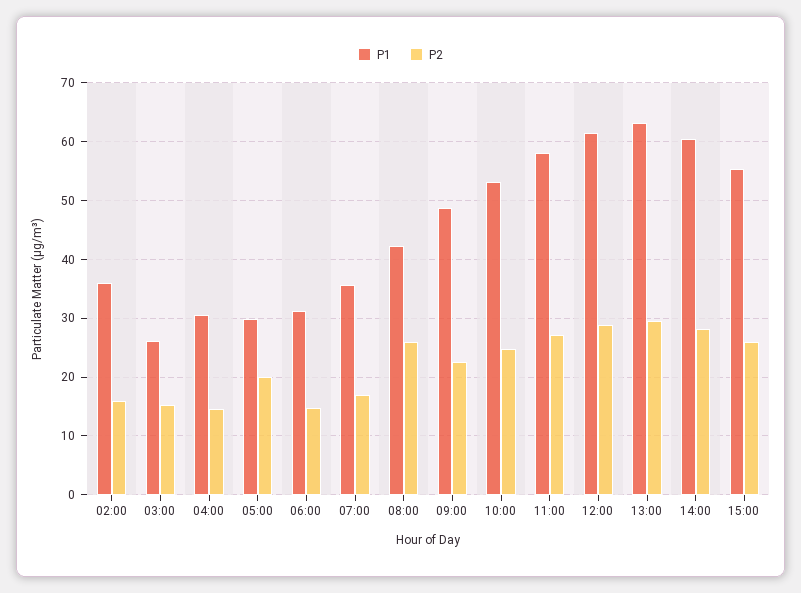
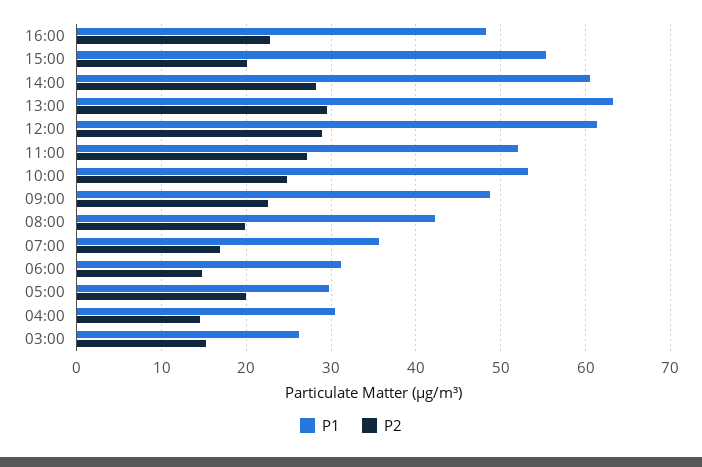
P1, 02:00: 36 -> none
P2, 02:00: 16 -> none
P2, 08:00: 26 -> 20
P1, 11:00: 58 -> 52
P2, 15:00: 26 -> 20
P1, 16:00: none -> 48
P2, 16:00: none -> 23

